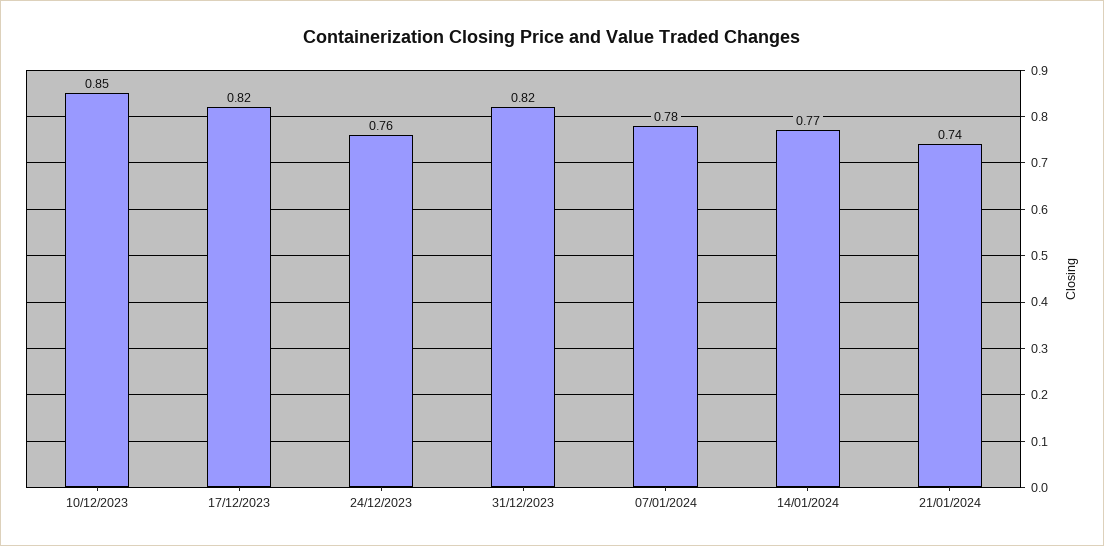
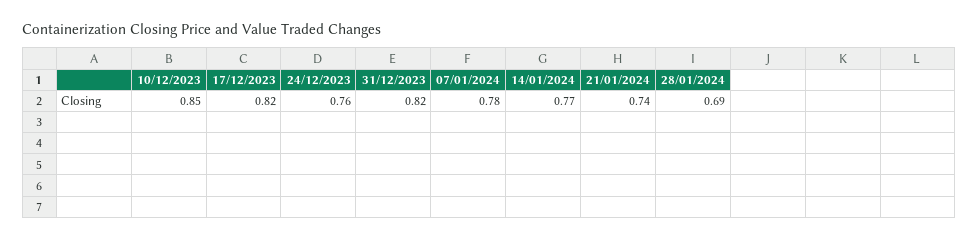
28/01/2024: none -> 0.69

